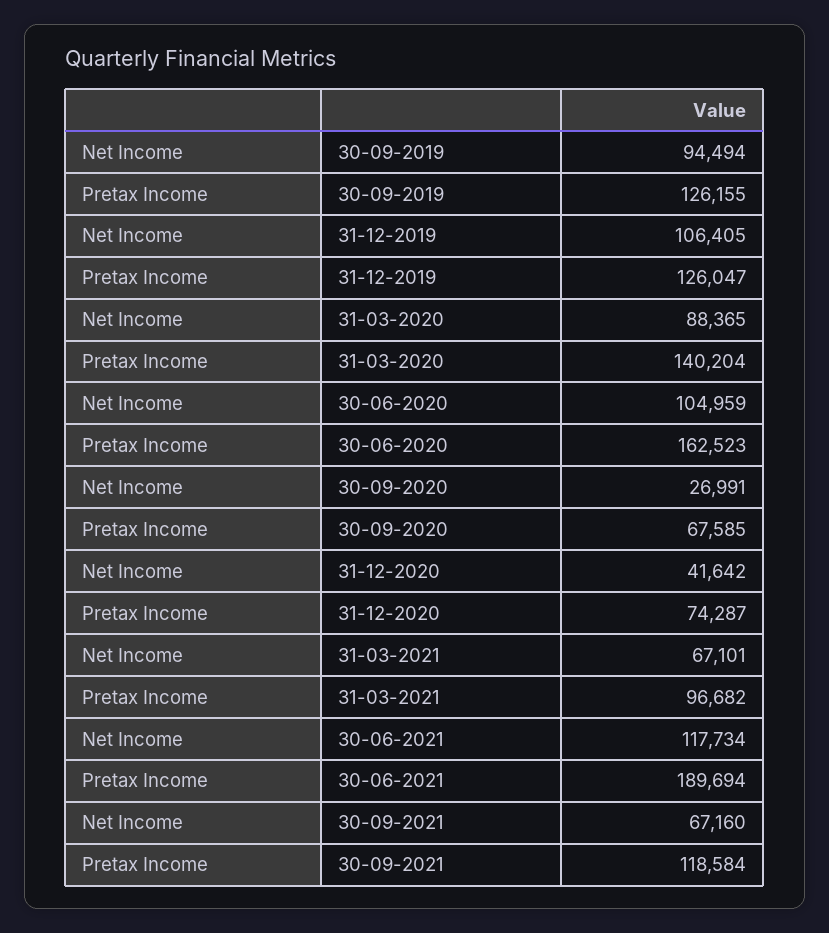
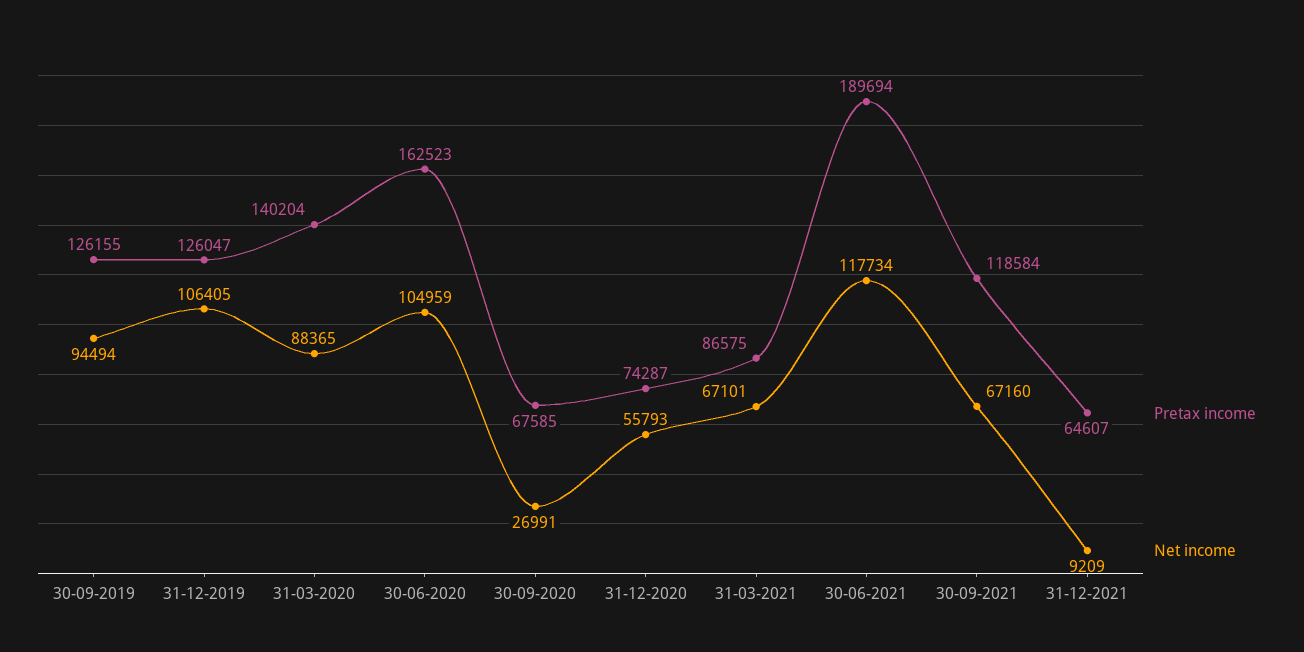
Net Income, 31-12-2020: 41642 -> 55793
Pretax Income, 31-03-2021: 96682 -> 86575
Pretax Income, 31-12-2021: none -> 64607
Net Income, 31-12-2021: none -> 9209

